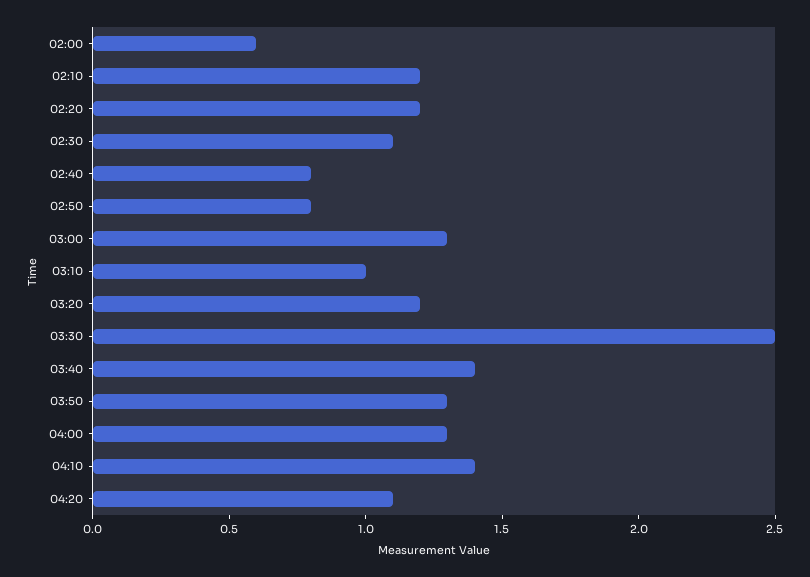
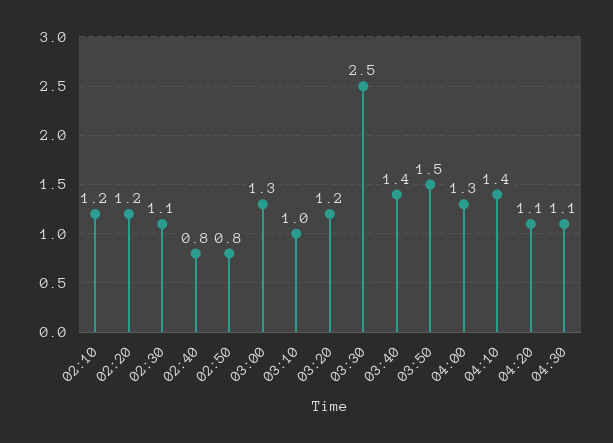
02:00: 0.6 -> none
03:50: 1.3 -> 1.5
04:30: none -> 1.1

